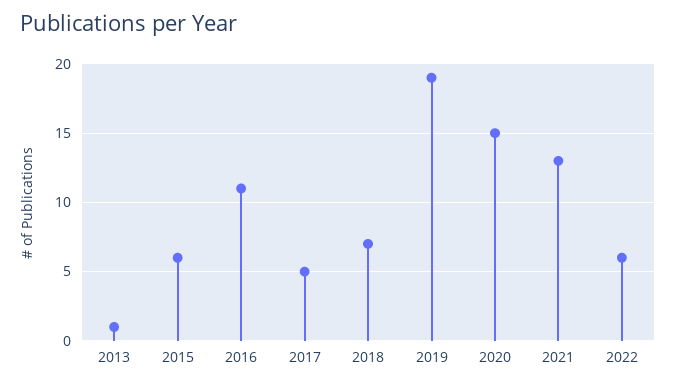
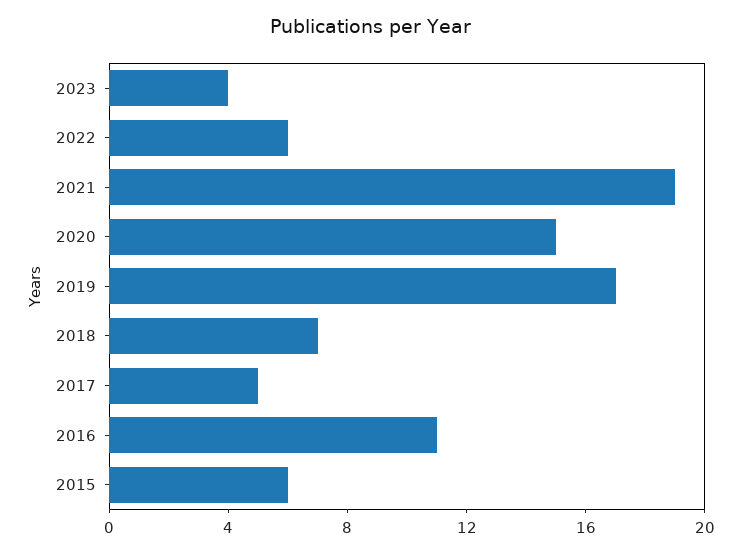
2013: 1 -> none
2019: 19 -> 17
2021: 13 -> 19
2023: none -> 4

